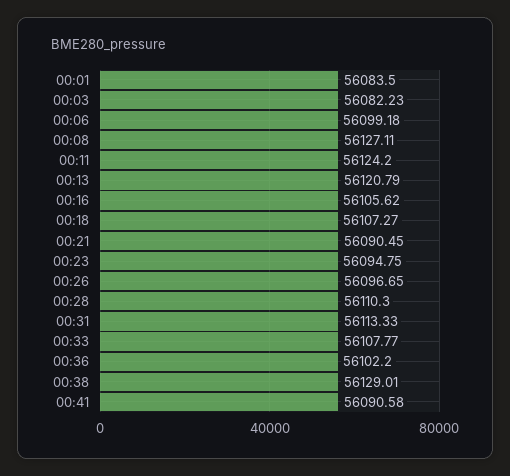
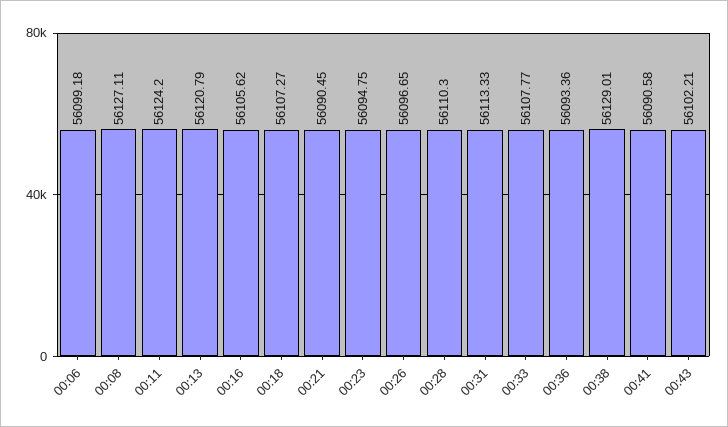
00:01: 56083.5 -> none
00:03: 56082.23 -> none
00:36: 56102.2 -> 56093.36
00:43: none -> 56102.21

